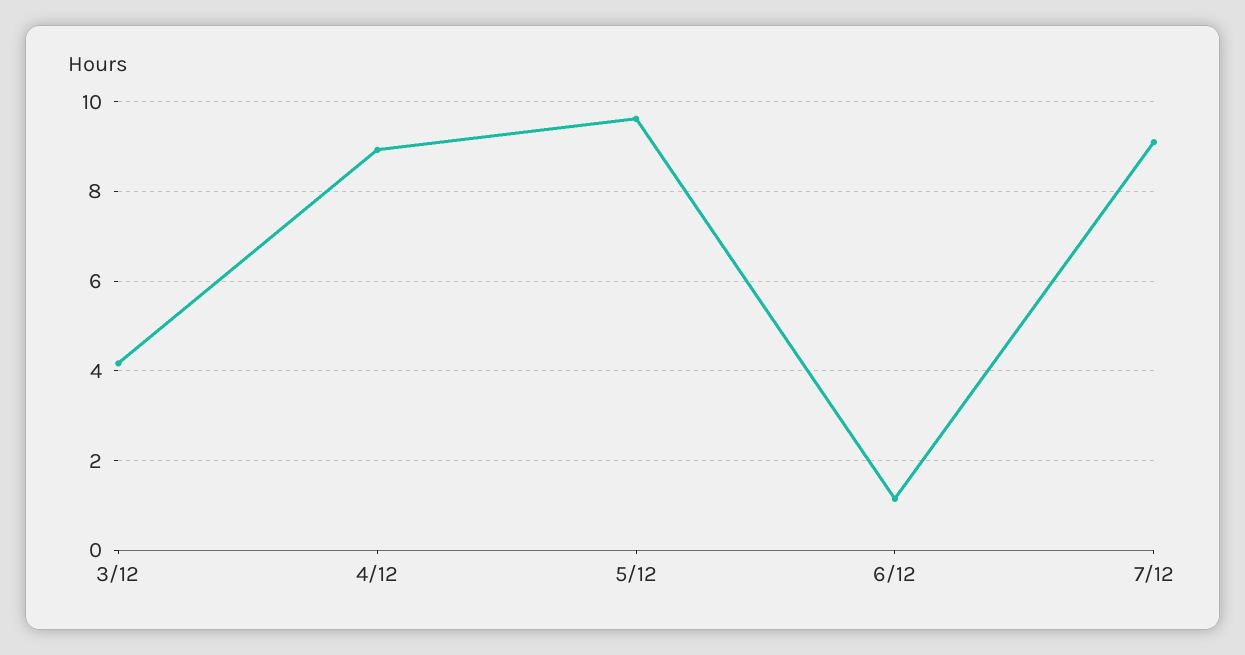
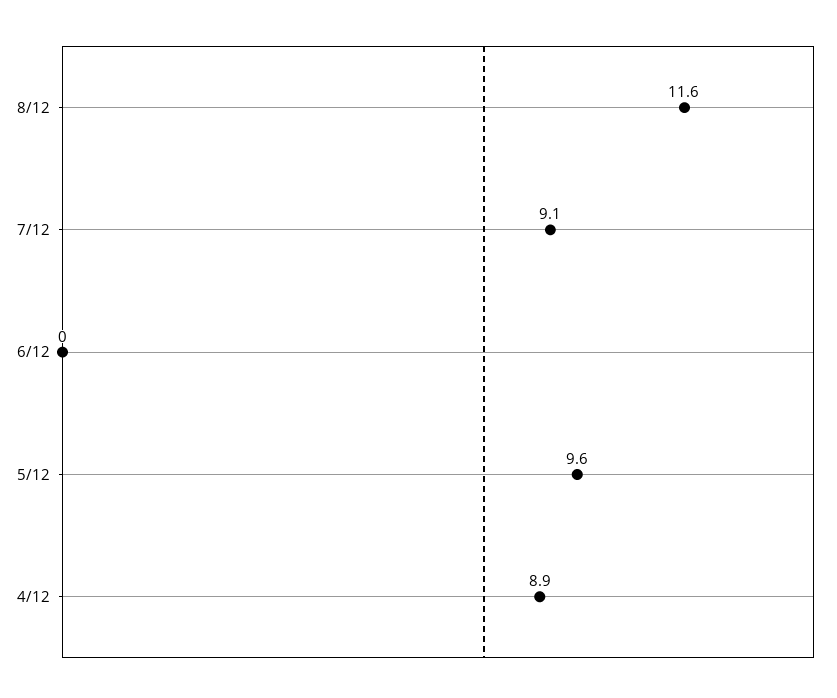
3/12: 4.2 -> none
6/12: 1.2 -> 0
8/12: none -> 11.6

